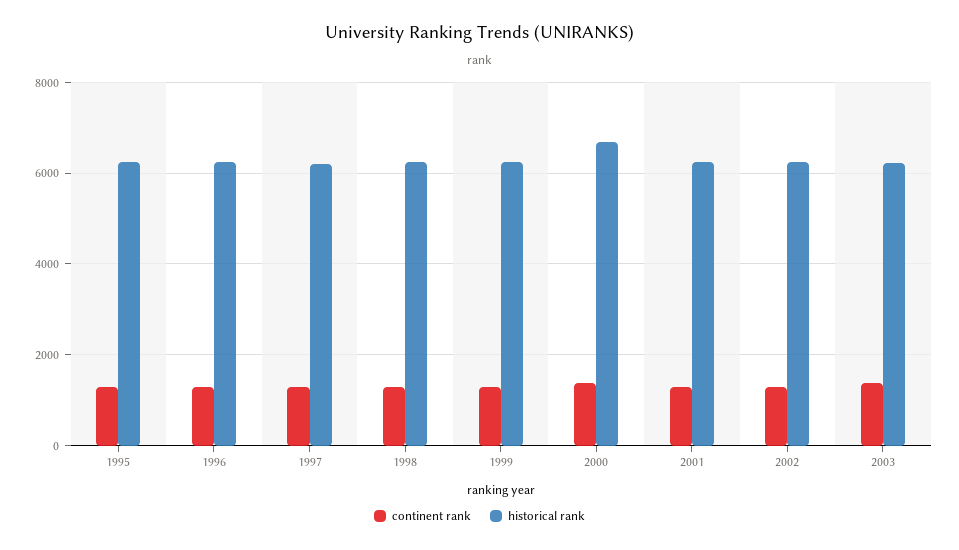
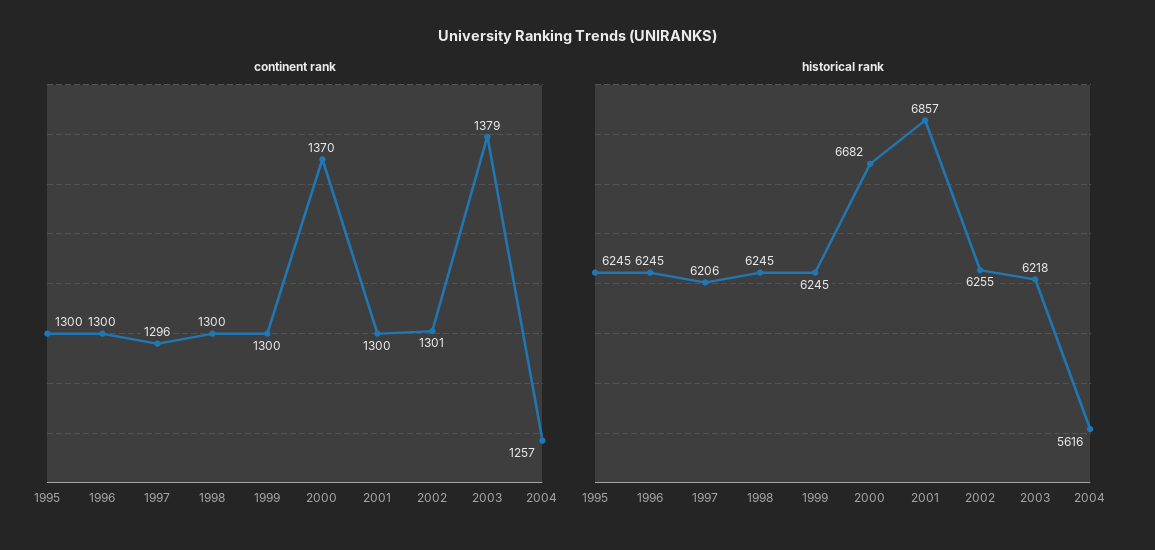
historical rank, 2001: 6200 -> 6857
continent rank, 2004: none -> 1257
historical rank, 2004: none -> 5616

